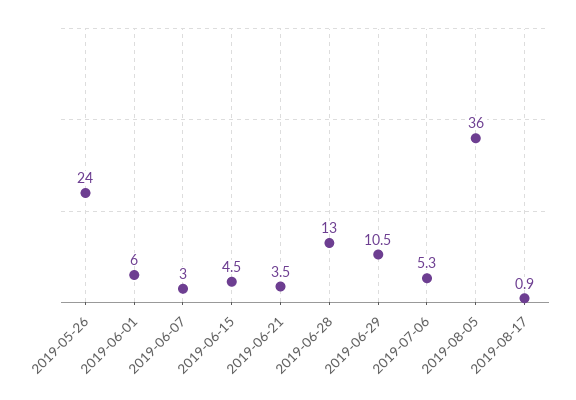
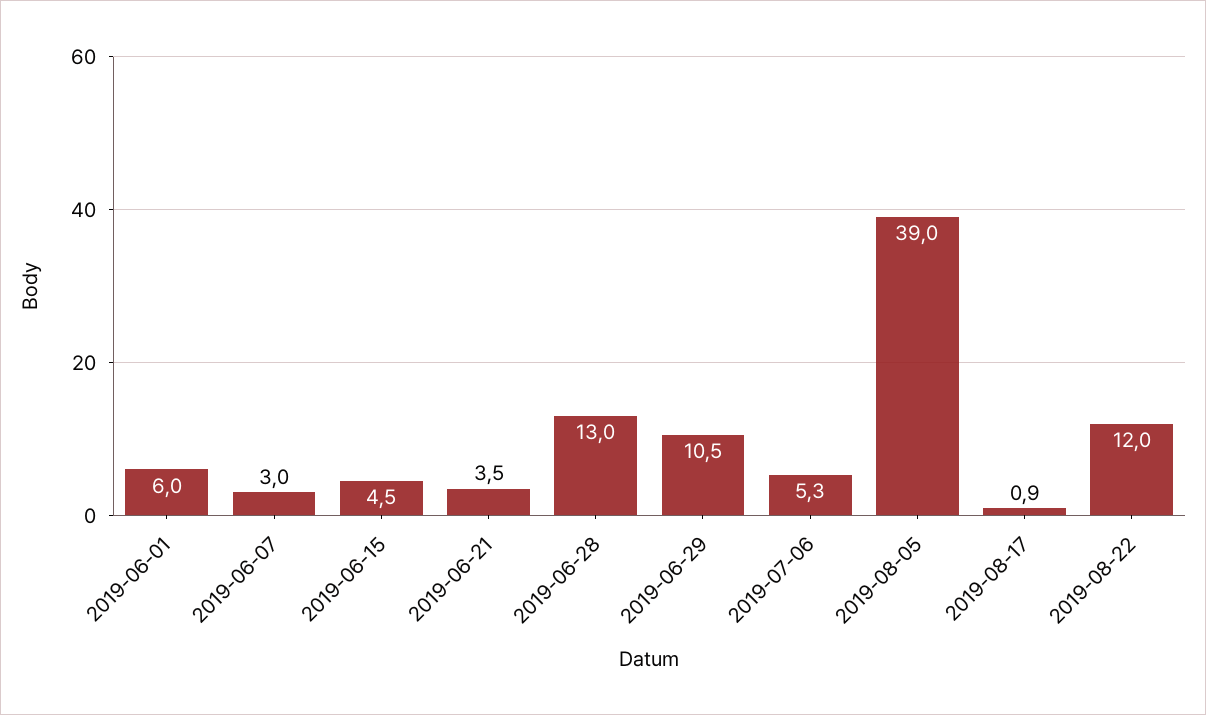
2019-05-26: 24 -> none
2019-08-05: 36 -> 39
2019-08-22: none -> 12

